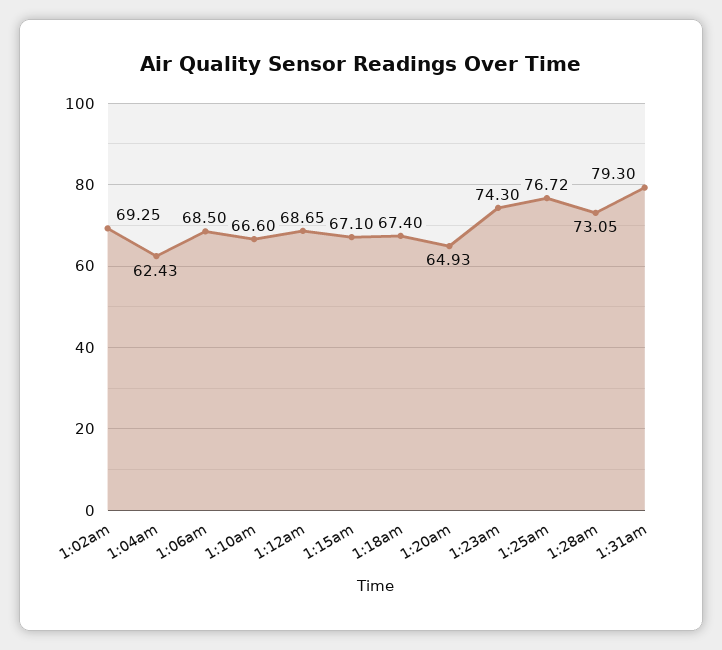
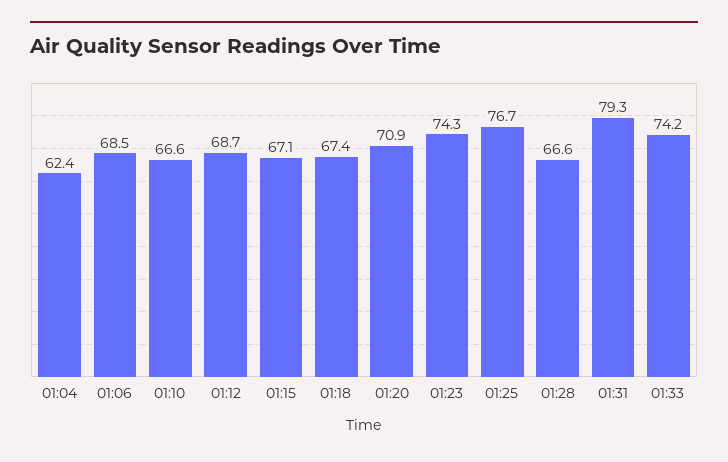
1:02am: 69.25 -> none
1:20am: 64.93 -> 70.9
1:28am: 73.05 -> 66.6
01:33: none -> 74.2

